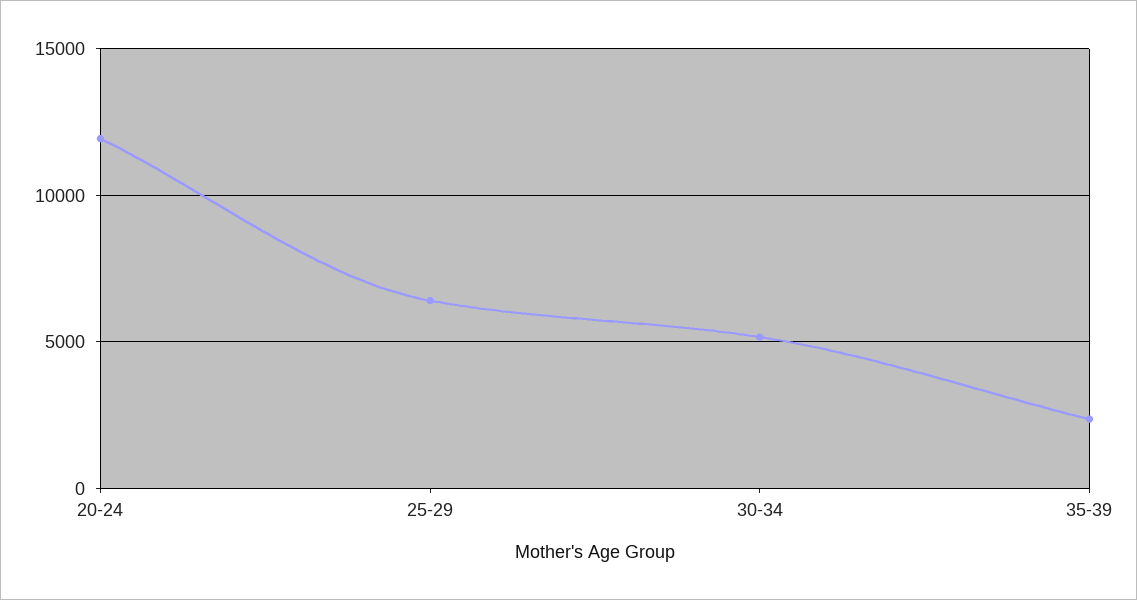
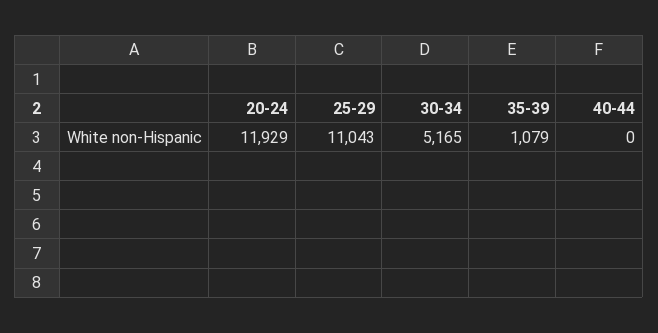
25-29: 6500 -> 11043
35-39: 2500 -> 1079
40-44: none -> 0

